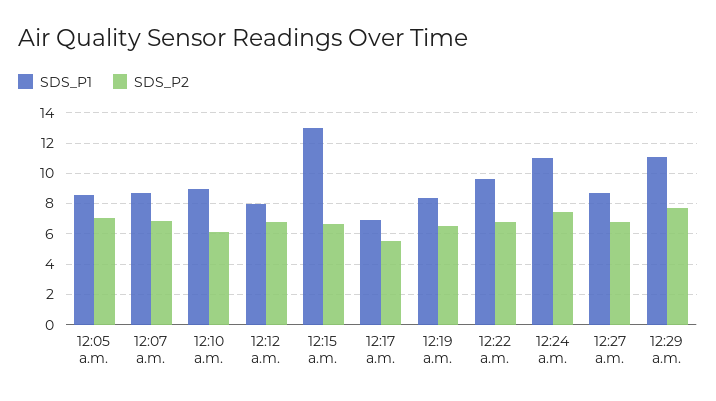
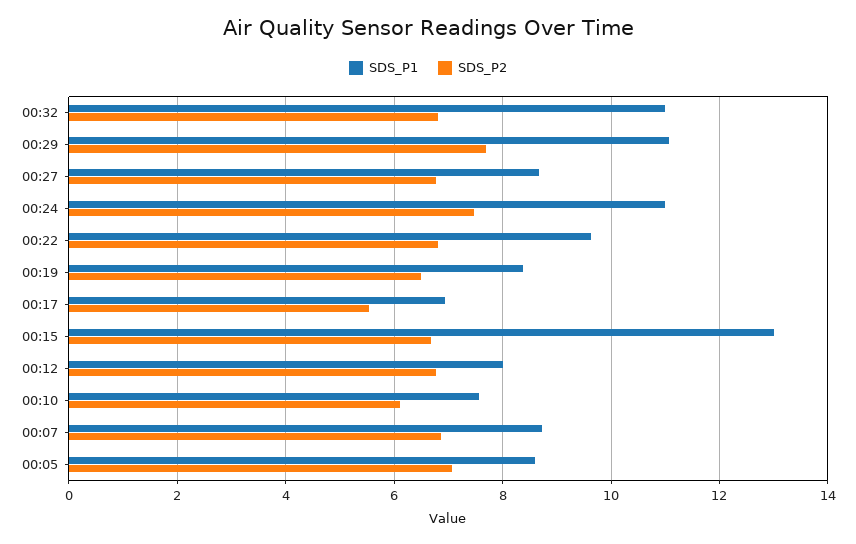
SDS_P1, 12:10 a.m.: 9 -> 7.6
SDS_P1, 00:32: none -> 11
SDS_P2, 00:32: none -> 6.8

